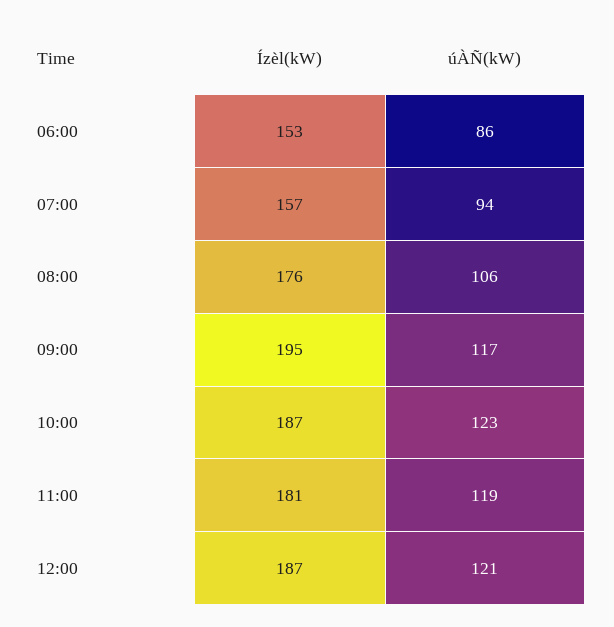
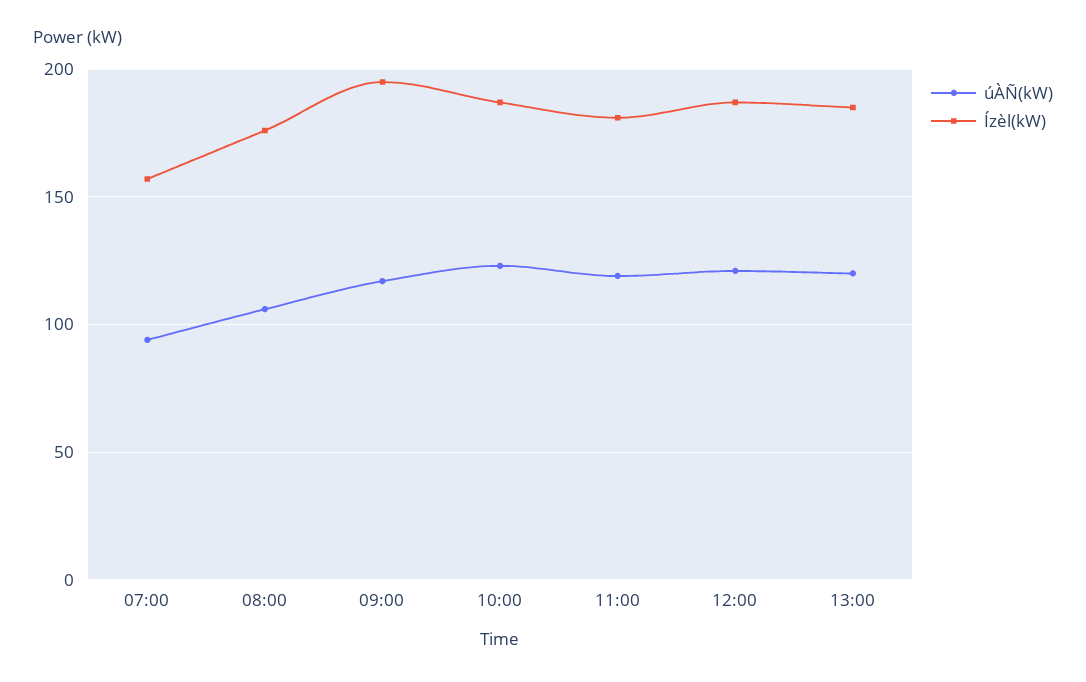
Ízèl(kW), 06:00: 153 -> none
úÀÑ(kW), 06:00: 86 -> none
úÀÑ(kW), 13:00: none -> 120
Ízèl(kW), 13:00: none -> 185

